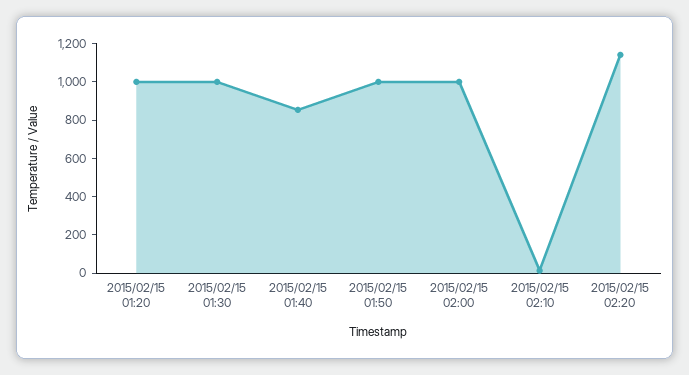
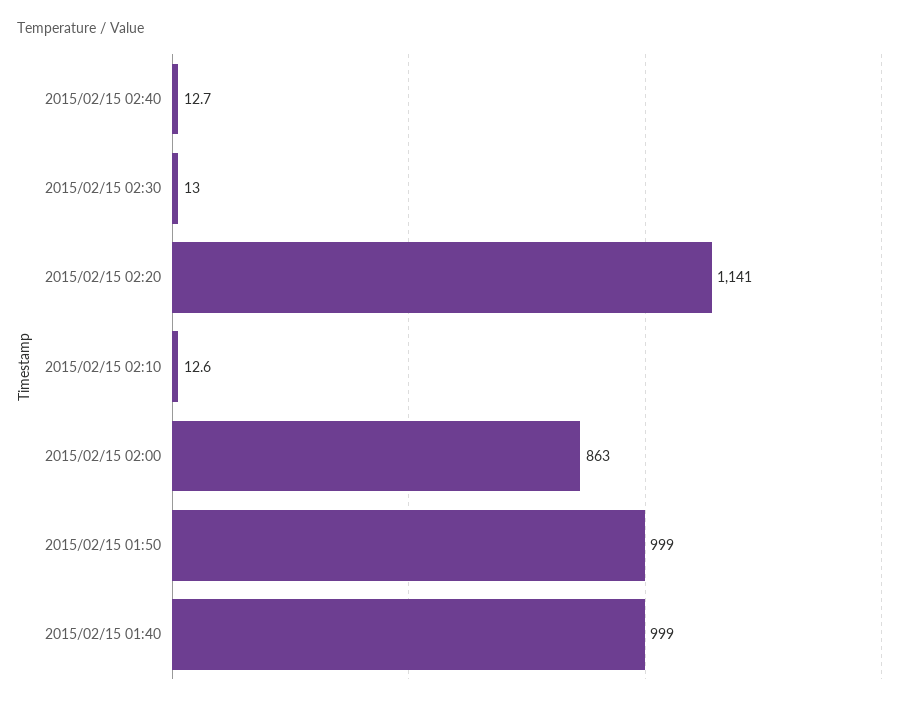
2015/02/15 01:20: 1000 -> none
2015/02/15 01:30: 1000 -> none
2015/02/15 01:40: 850 -> 999
2015/02/15 02:00: 1000 -> 863
2015/02/15 02:40: none -> 12.7
2015/02/15 02:30: none -> 13

